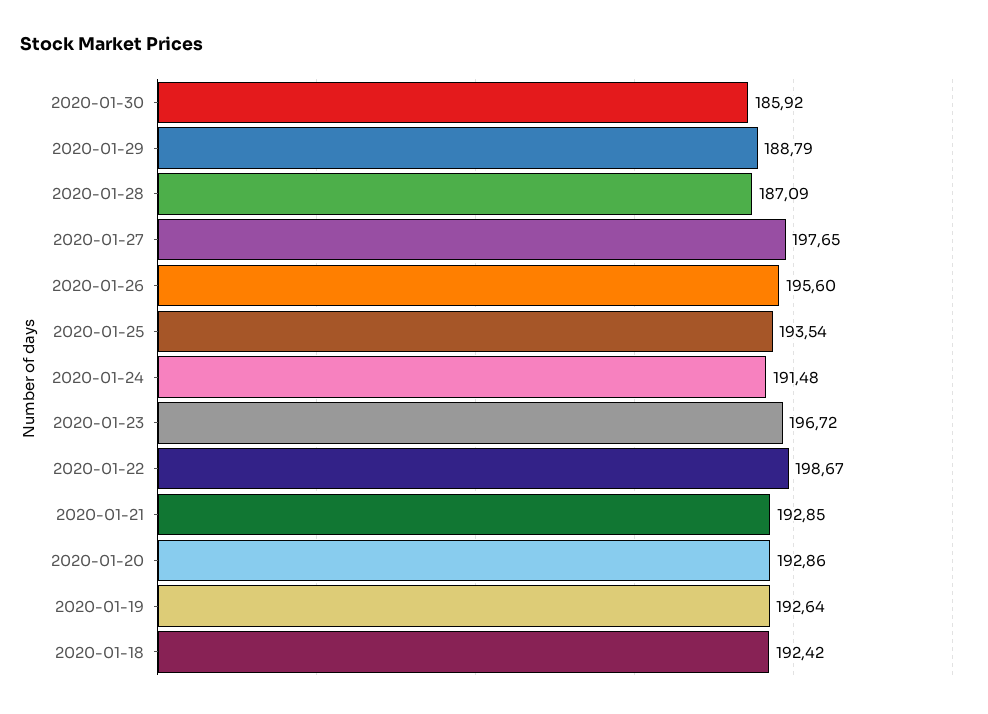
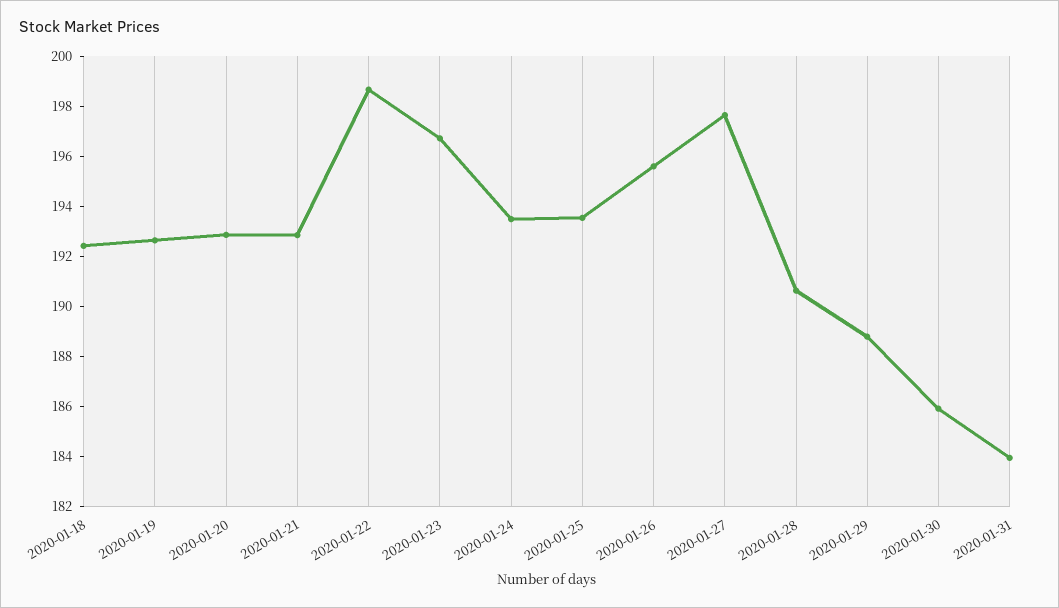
2020-01-28: 187.09 -> 190.5
2020-01-24: 191.48 -> 193.5
2020-01-31: none -> 184

